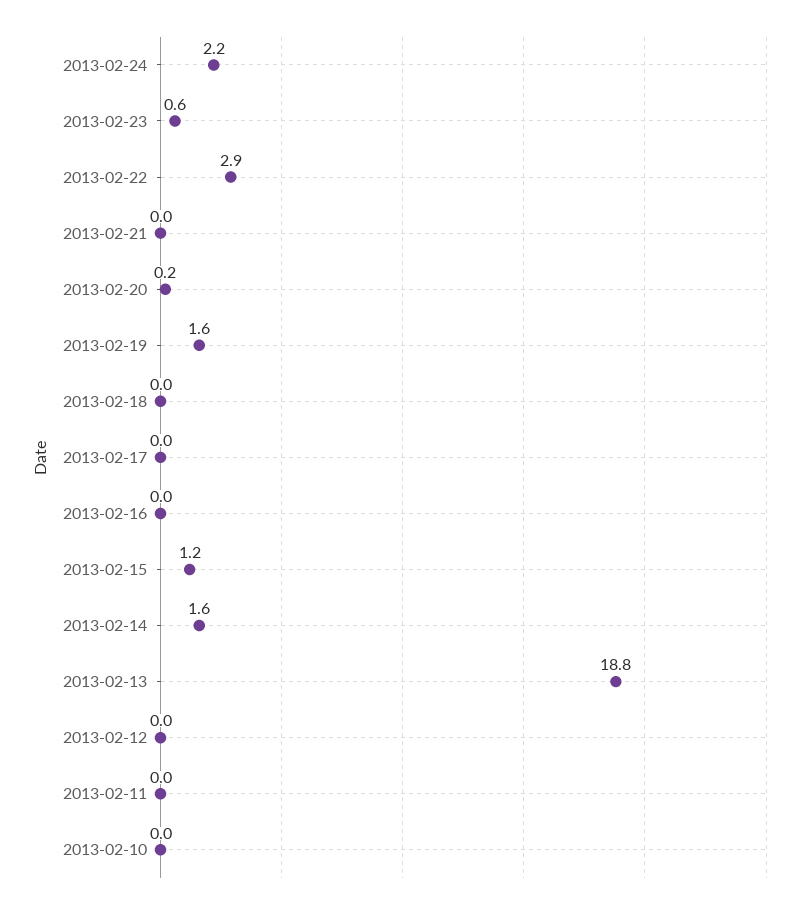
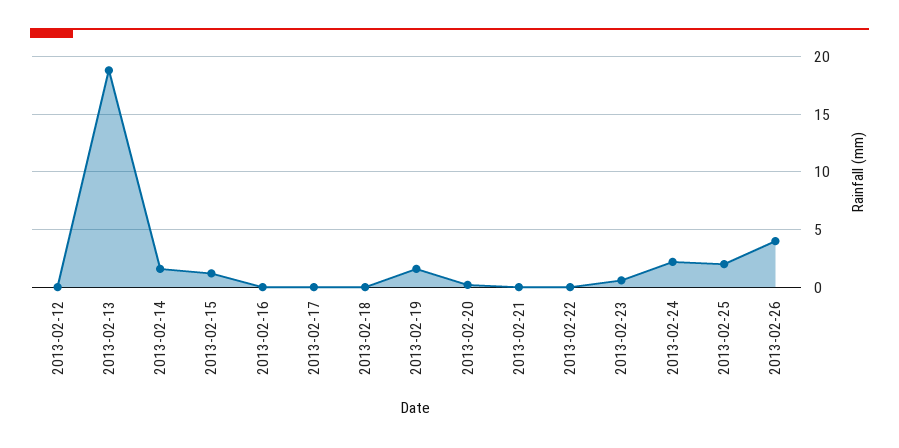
2013-02-22: 2.9 -> 0
2013-02-11: 0 -> none
2013-02-10: 0 -> none
2013-02-25: none -> 2
2013-02-26: none -> 4

